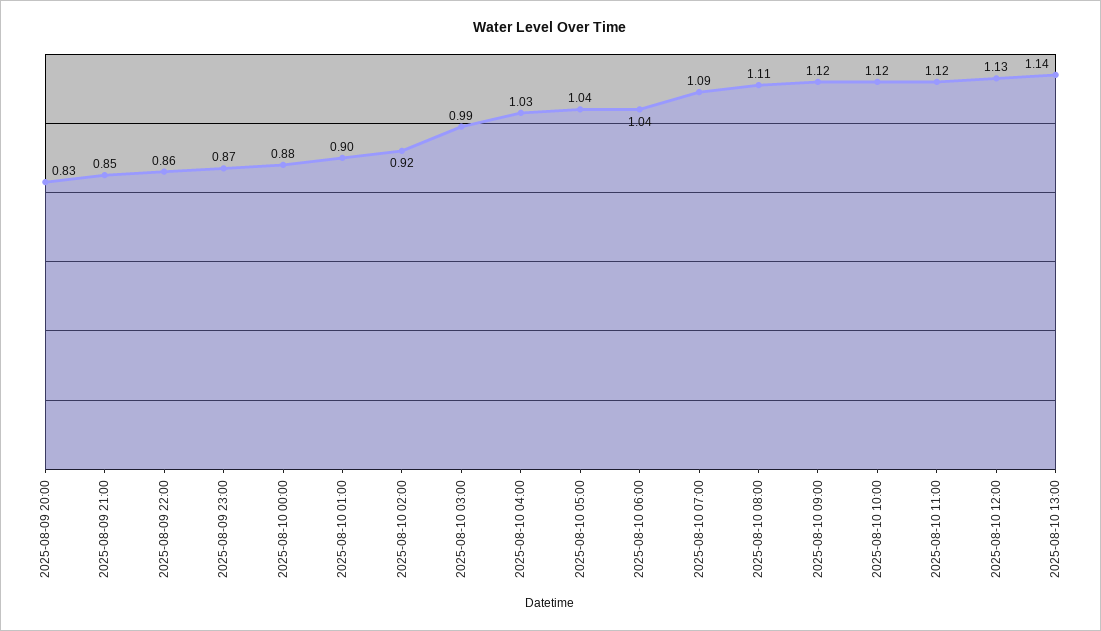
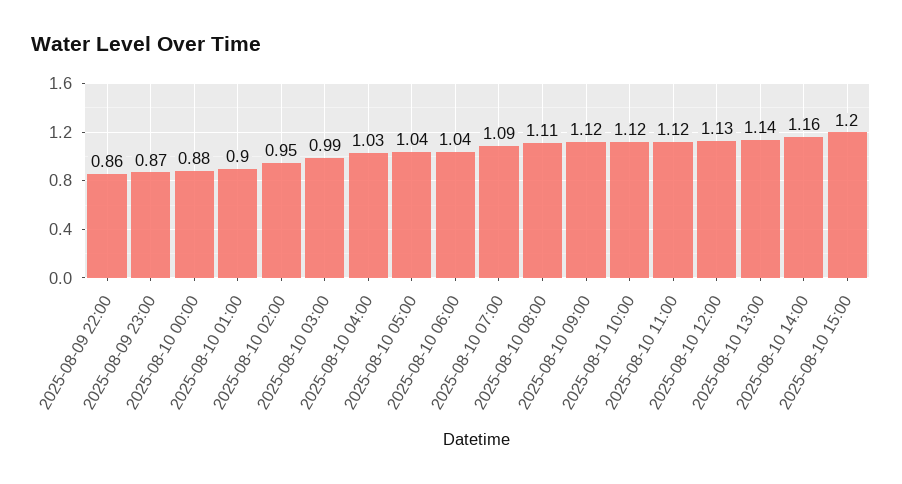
2025-08-09 20:00: 0.83 -> none
2025-08-09 21:00: 0.85 -> none
2025-08-10 02:00: 0.92 -> 0.95
2025-08-10 14:00: none -> 1.16
2025-08-10 15:00: none -> 1.2

